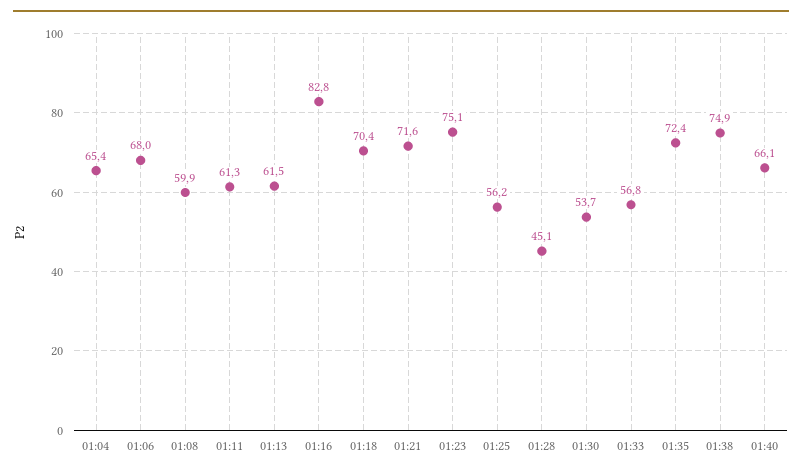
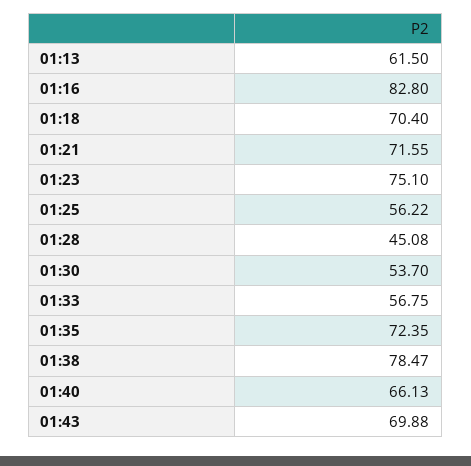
01:04: 65.4 -> none
01:06: 68 -> none
01:08: 59.9 -> none
01:11: 61.3 -> none
01:38: 74.9 -> 78.47
01:43: none -> 69.88

